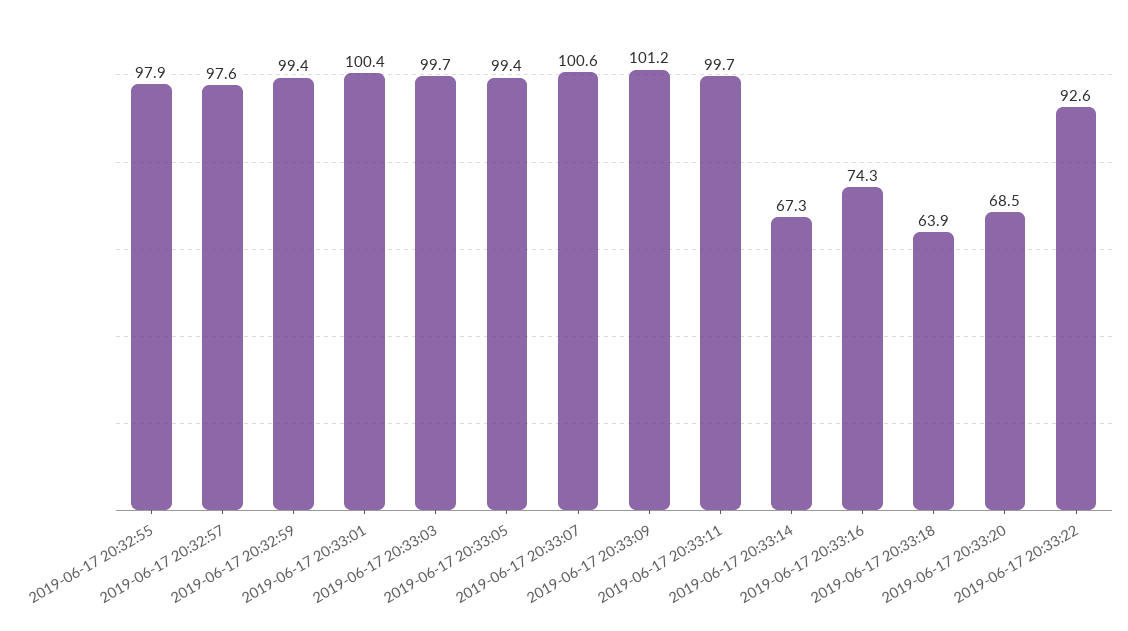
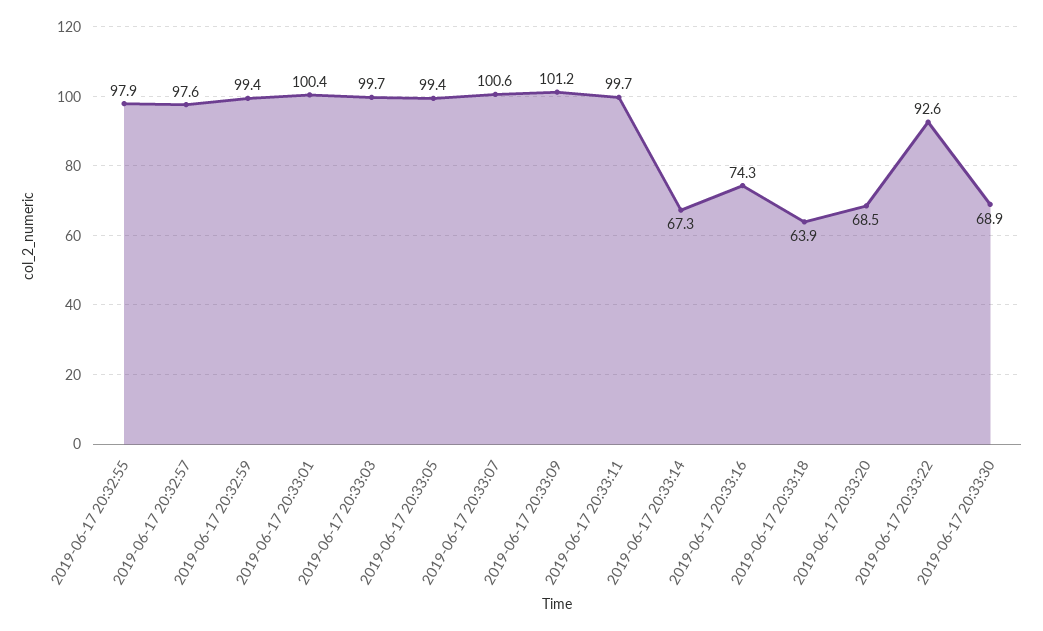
2019-06-17 20:33:30: none -> 68.9

